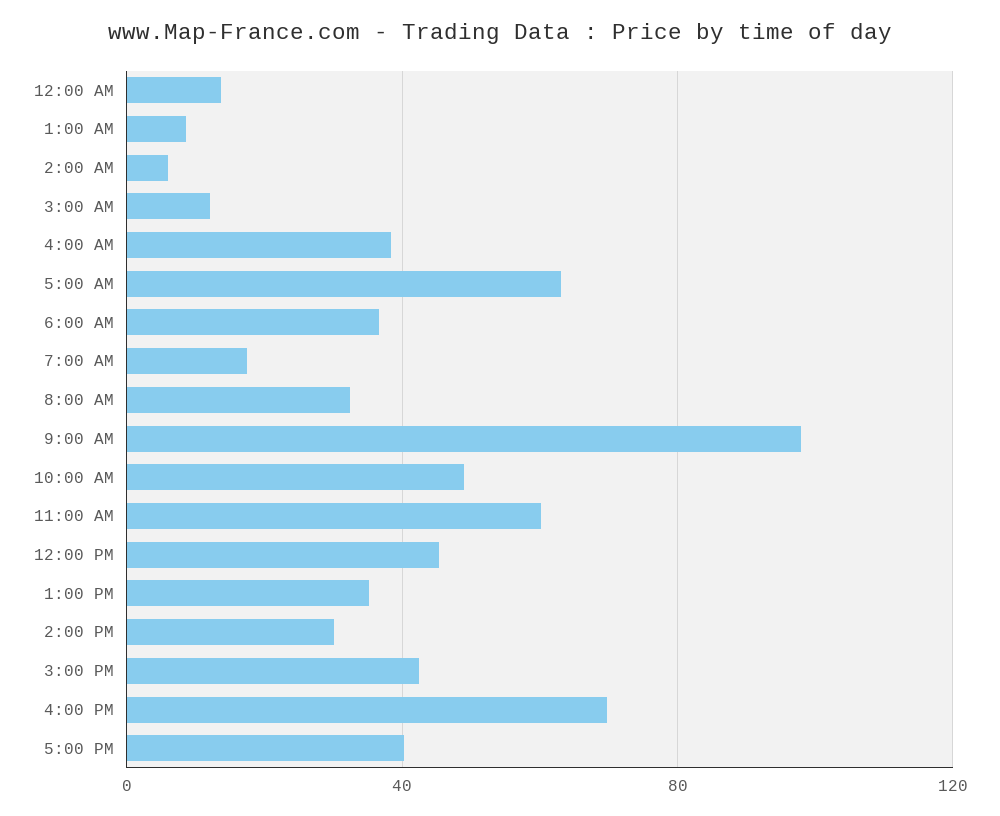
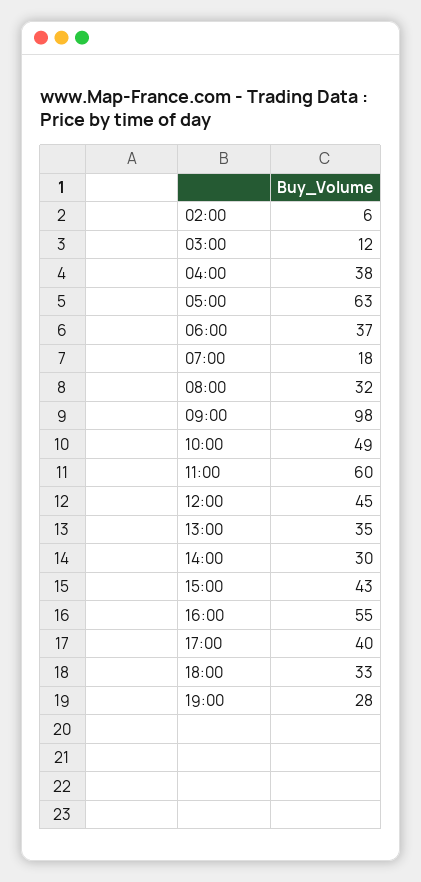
12:00 AM: 15 -> none
1:00 AM: 10 -> none
4:00 PM: 70 -> 55
18:00: none -> 33
19:00: none -> 28

